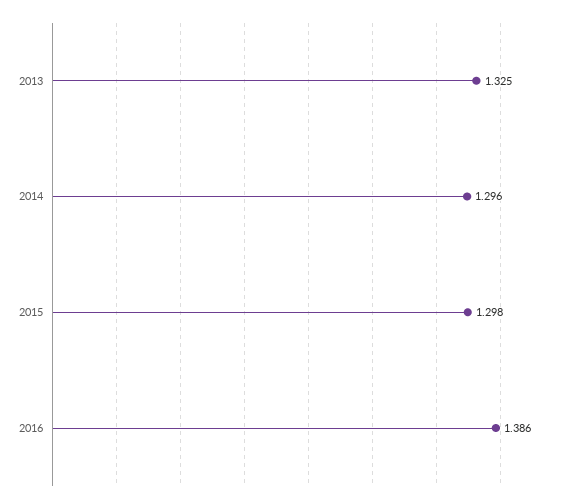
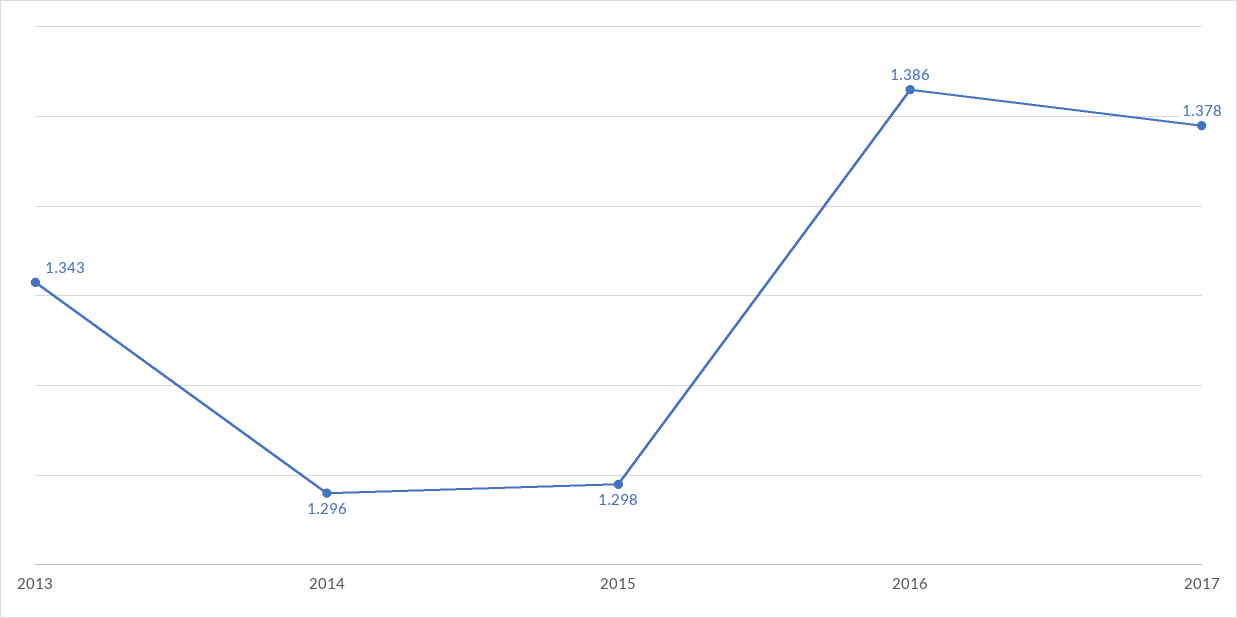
2013: 1.325 -> 1.343
2017: none -> 1.378

